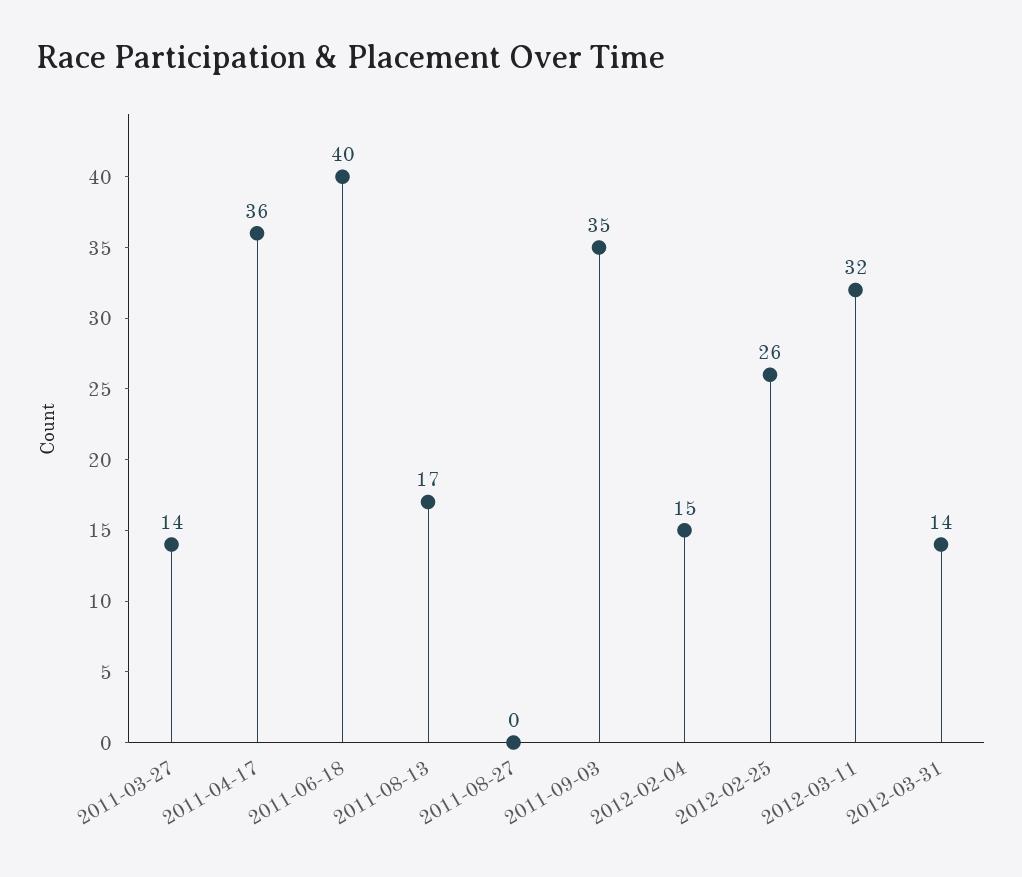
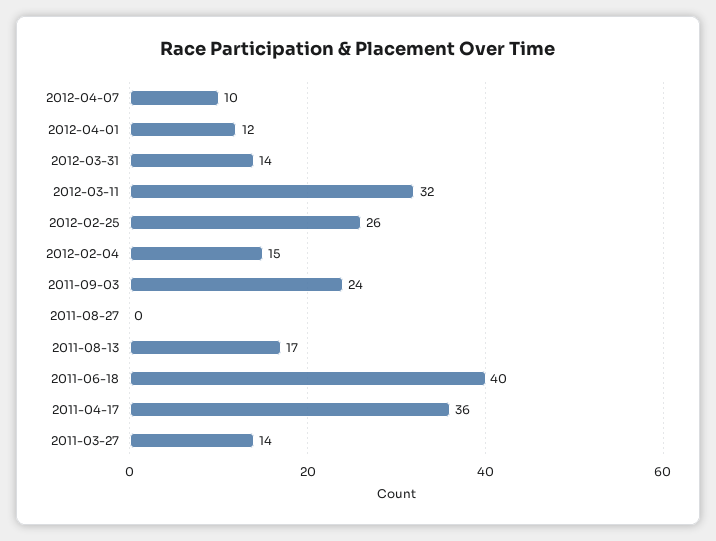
2011-09-03: 35 -> 24
2012-04-07: none -> 10
2012-04-01: none -> 12

